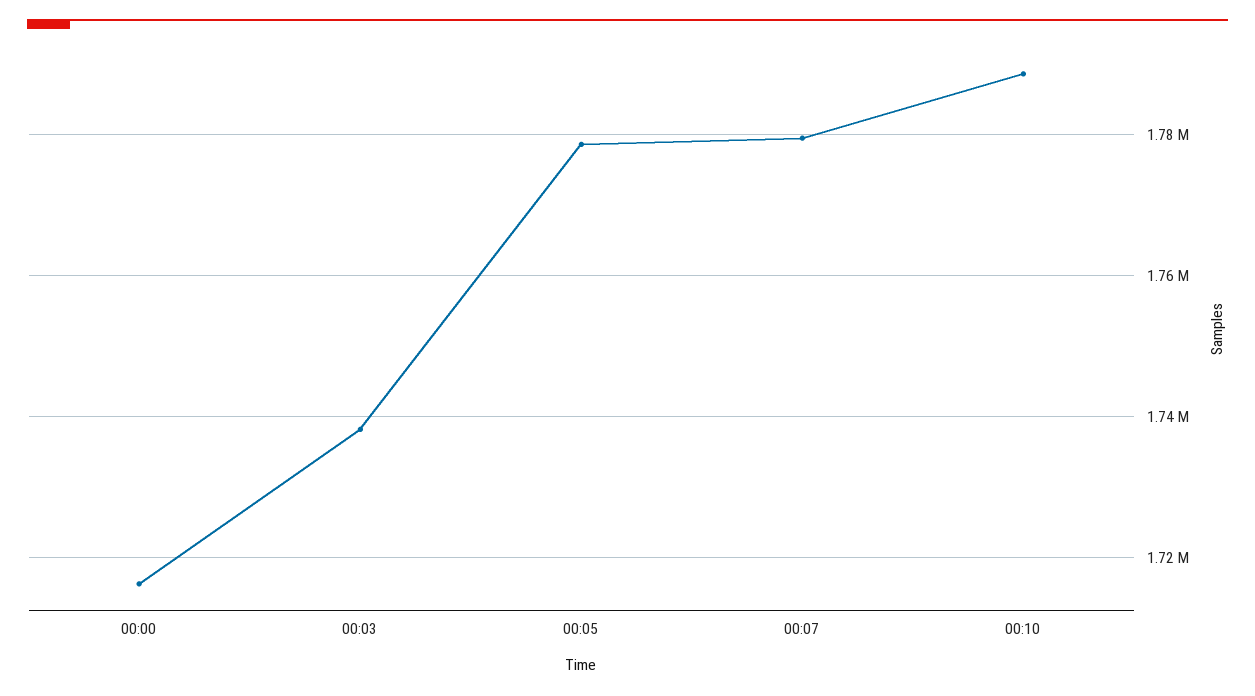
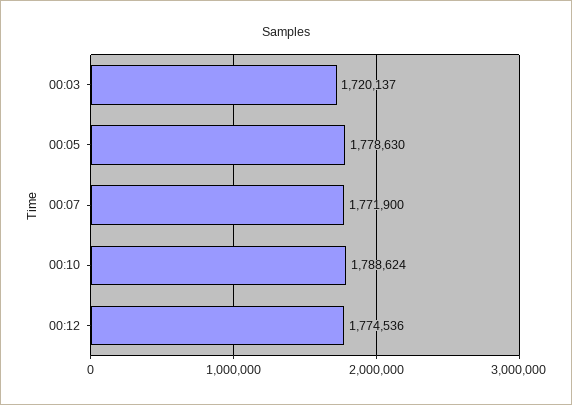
00:00: 1716000 -> none
00:03: 1738000 -> 1720137
00:07: 1780000 -> 1771900
00:12: none -> 1774536

